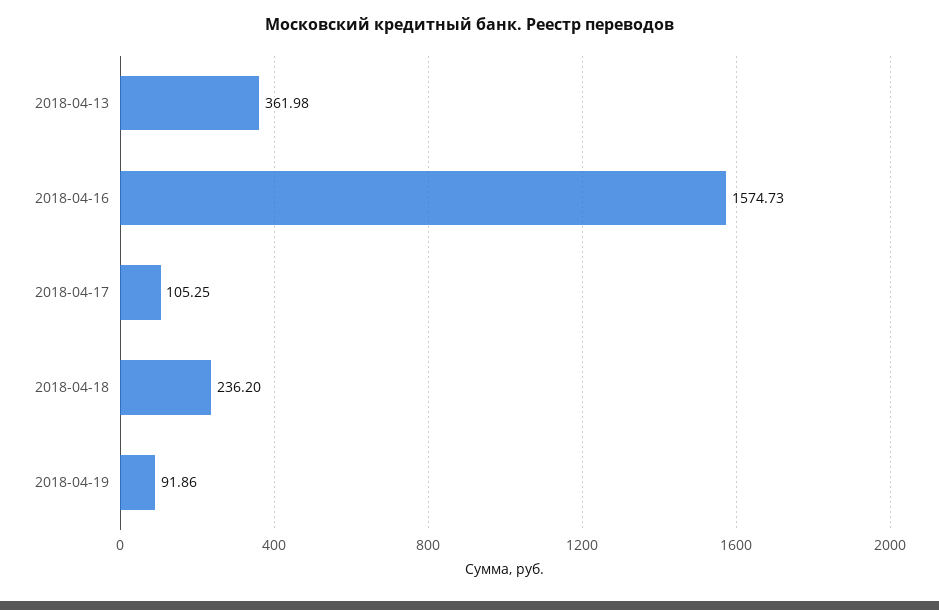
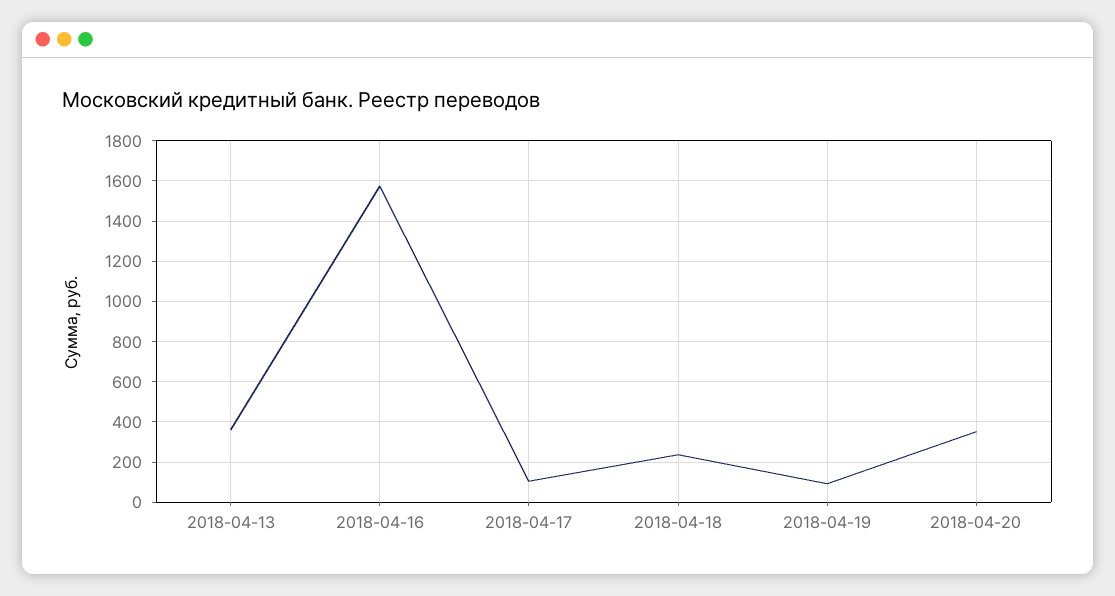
2018-04-20: none -> 350

